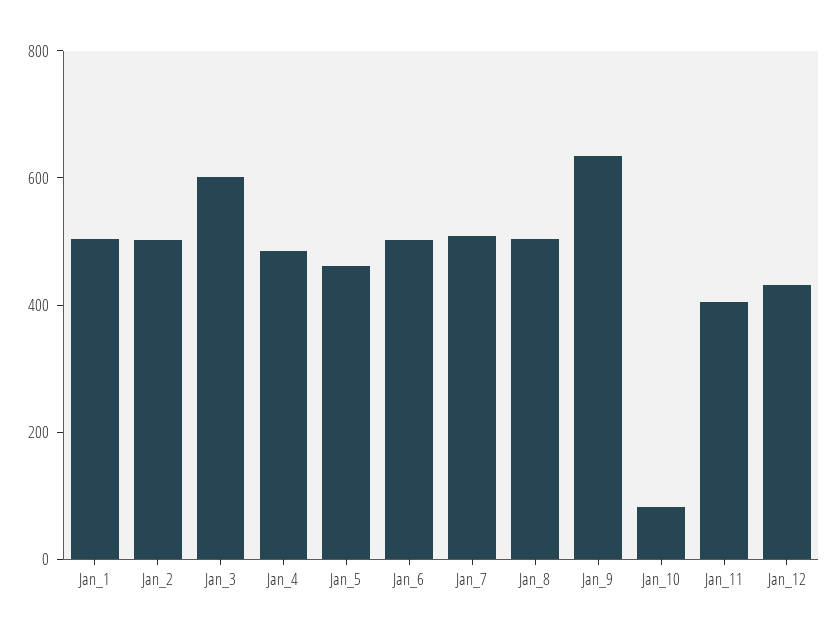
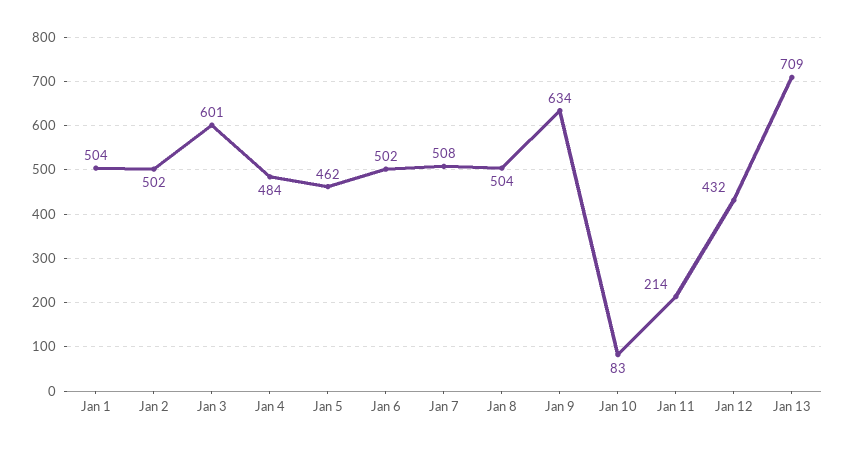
Jan_11: 400 -> 214
Jan 13: none -> 709

